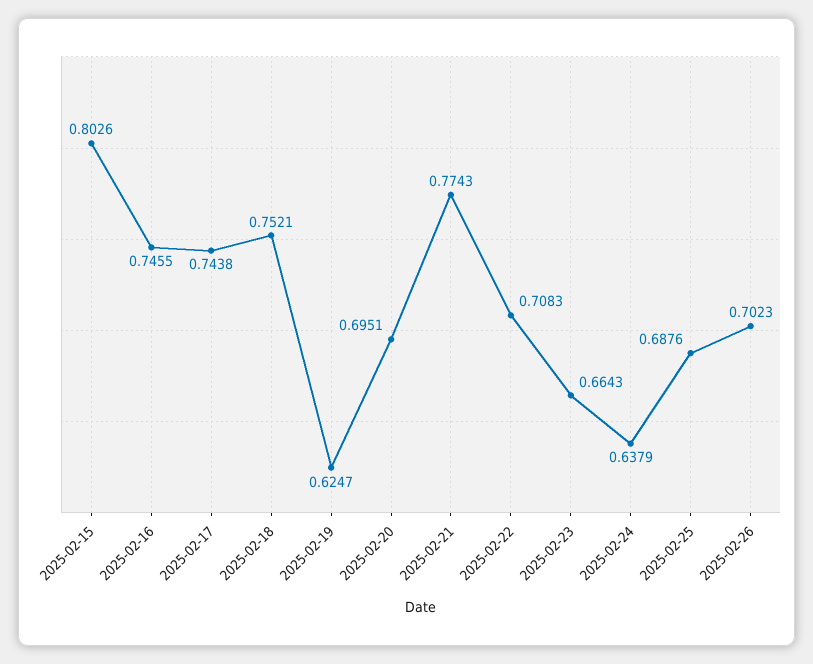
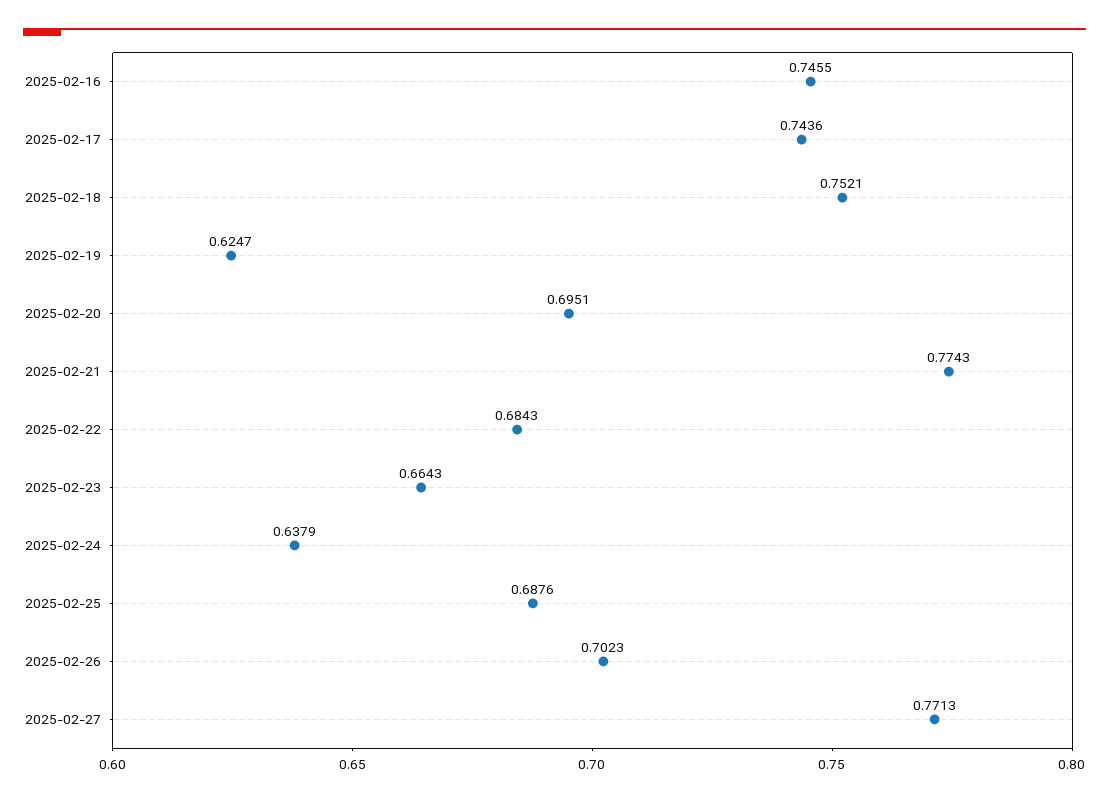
2025-02-15: 0.8026 -> none
2025-02-17: 0.7438 -> 0.7436
2025-02-22: 0.7083 -> 0.6843
2025-02-27: none -> 0.7713

